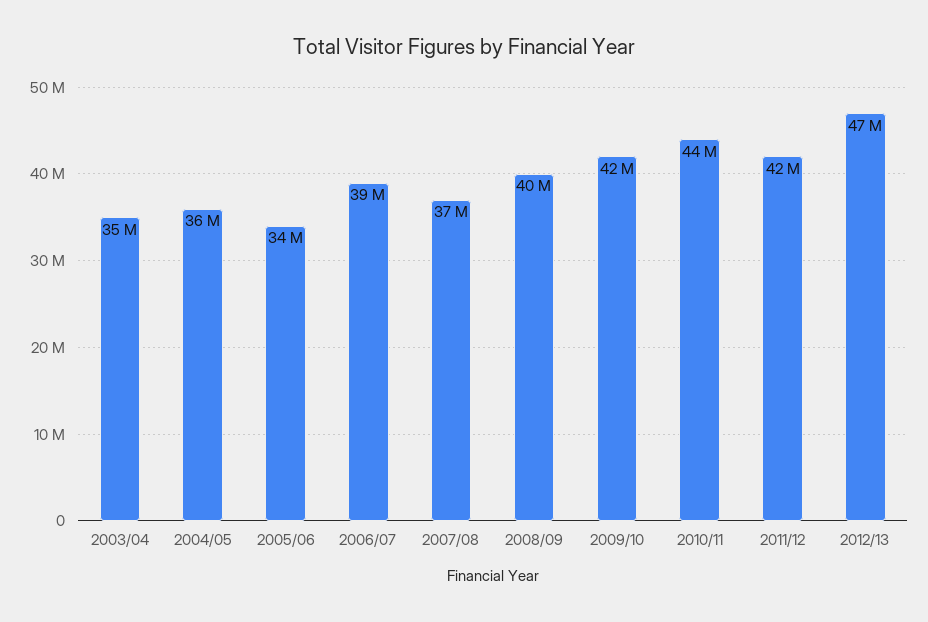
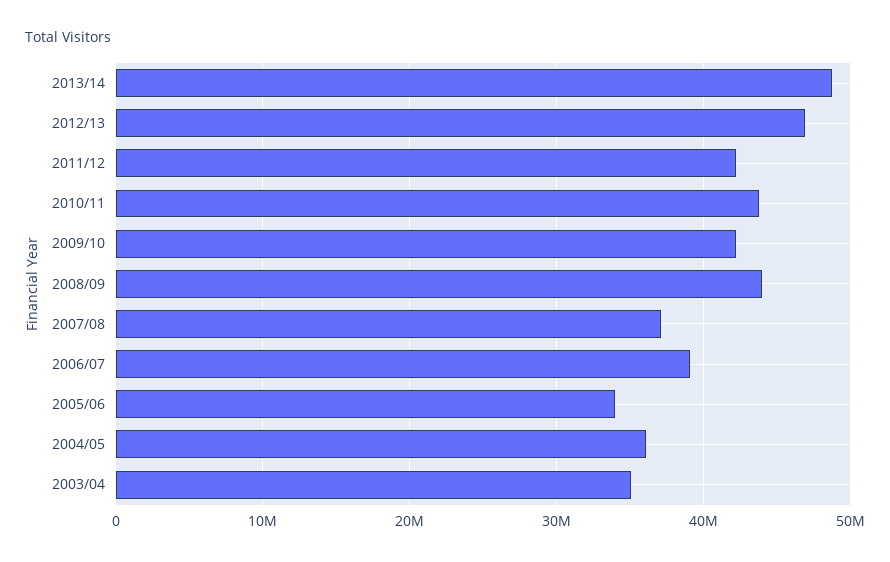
2008/09: 40000000 -> 44000000
2013/14: none -> 49000000

